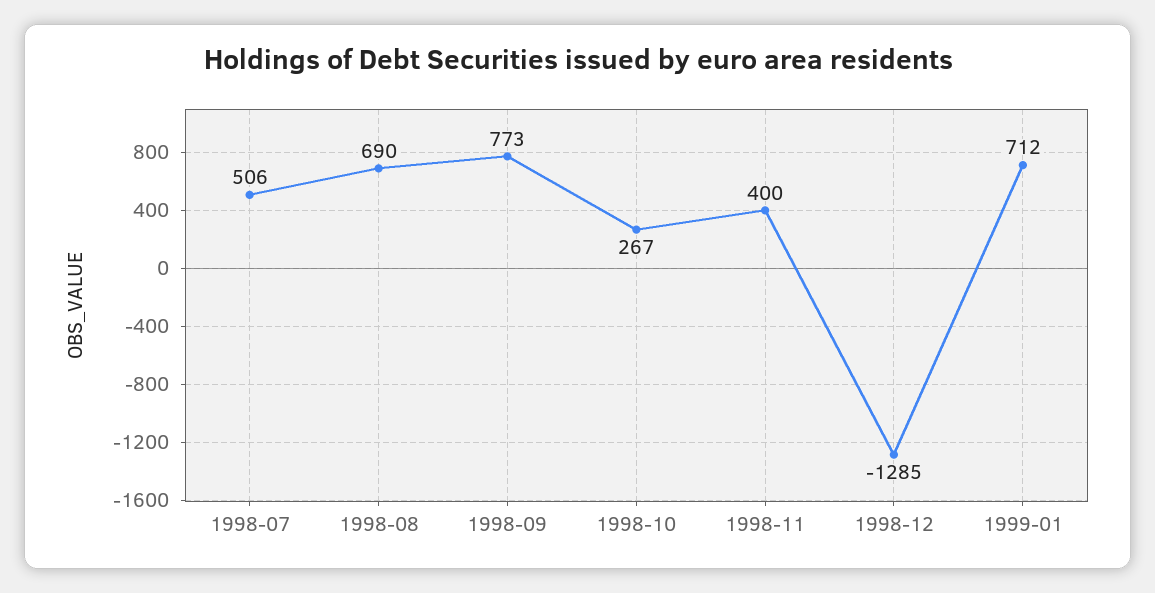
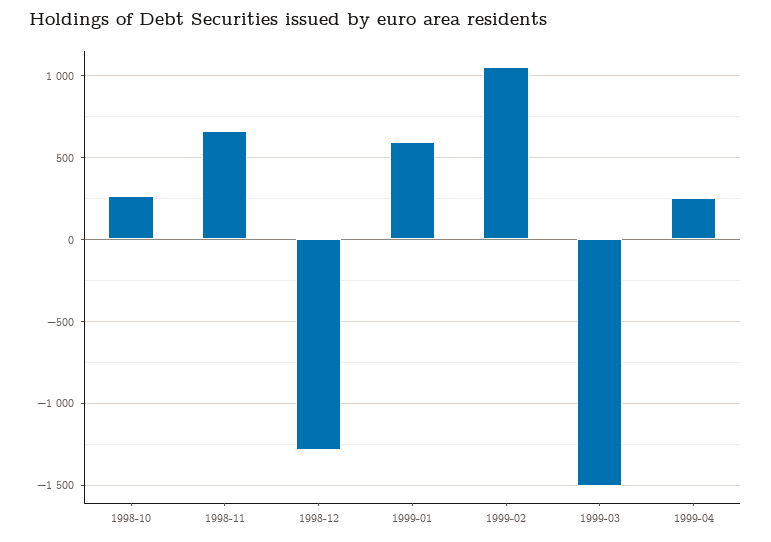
1998-07: 506 -> none
1998-08: 690 -> none
1998-09: 773 -> none
1998-11: 400 -> 650
1999-01: 712 -> 600
1999-02: none -> 1050
1999-03: none -> -1500
1999-04: none -> 250

